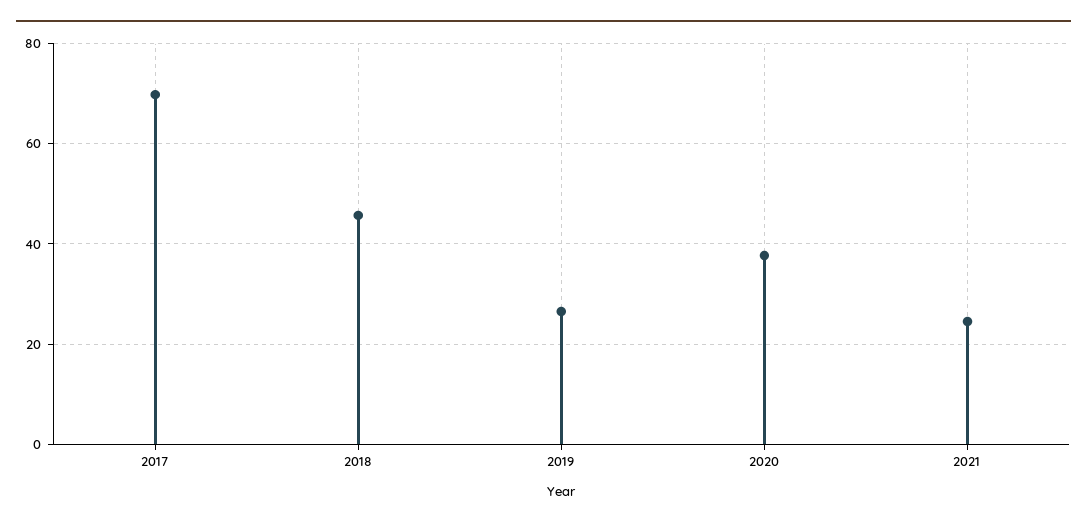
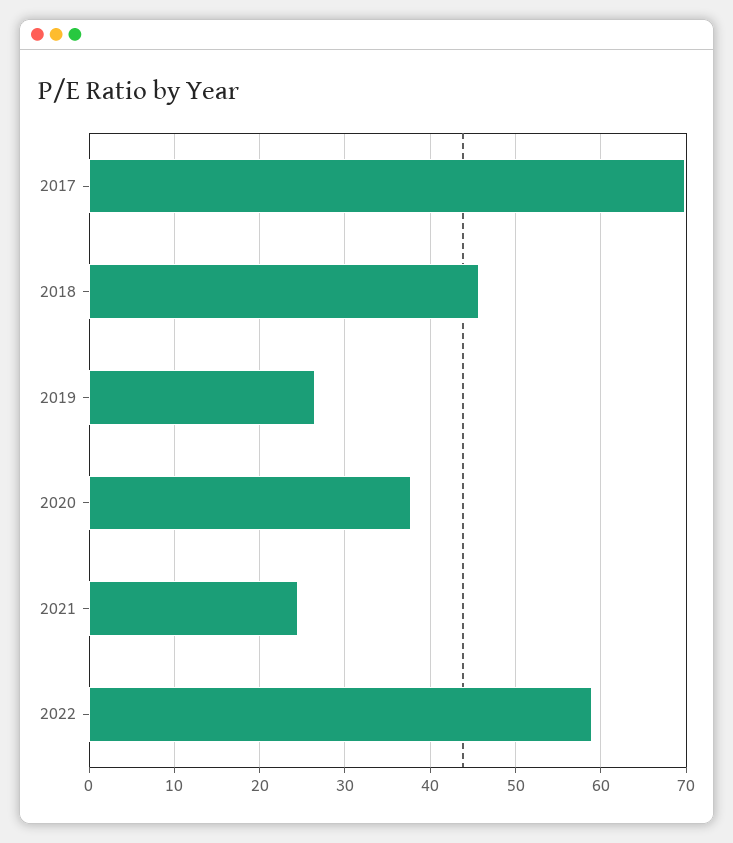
2022: none -> 59

